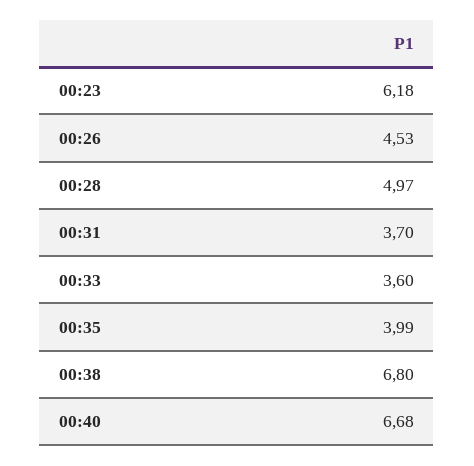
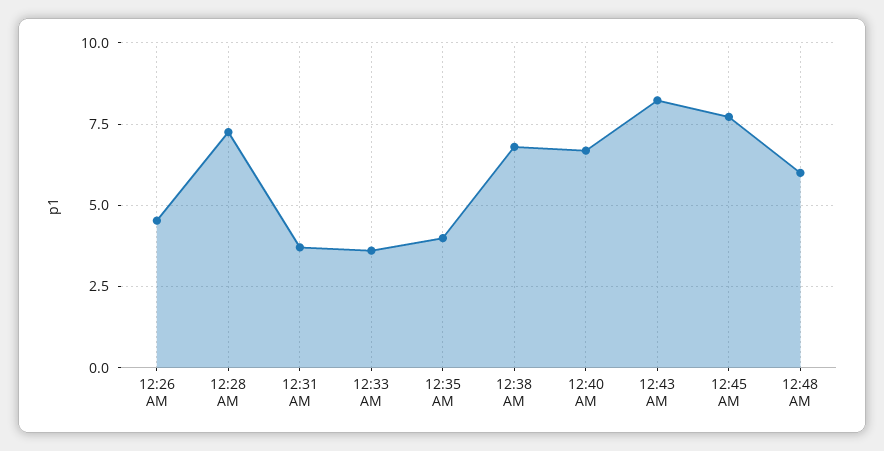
00:23: 6.18 -> none
00:28: 4.97 -> 7.25
12:43 AM: none -> 8.25
12:45 AM: none -> 7.75
12:48 AM: none -> 6

